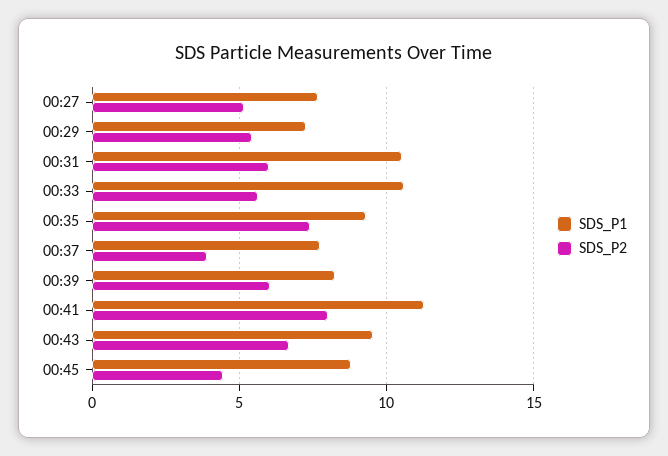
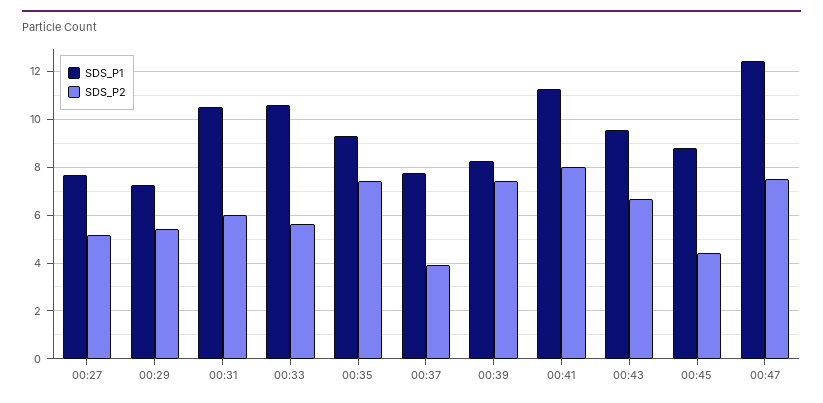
SDS_P2, 00:39: 6 -> 7.5
SDS_P1, 00:47: none -> 12.5
SDS_P2, 00:47: none -> 7.5

